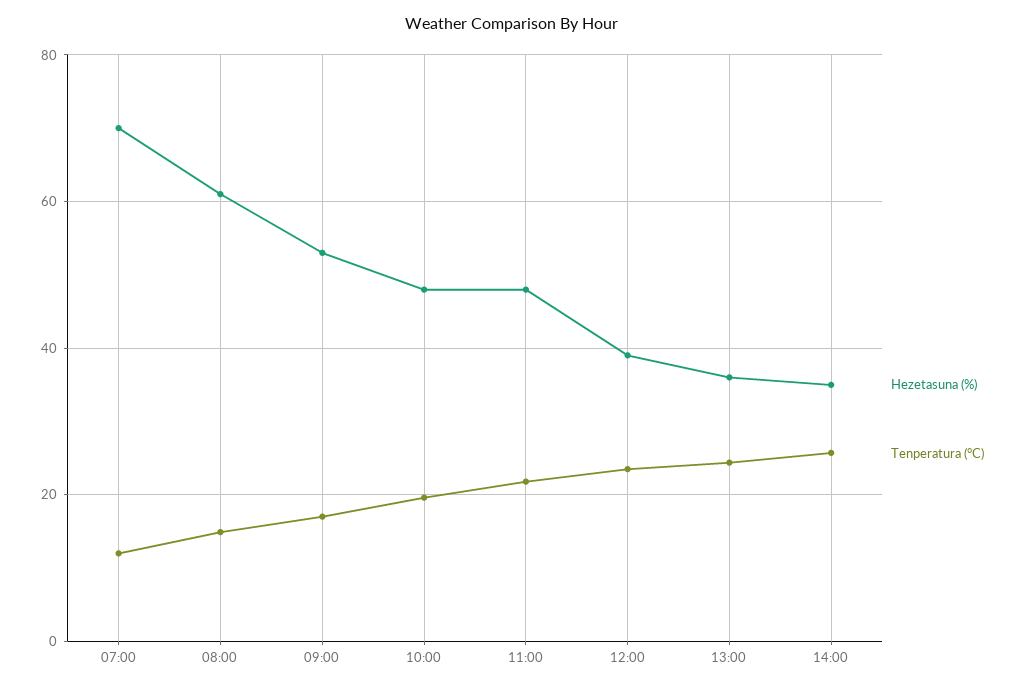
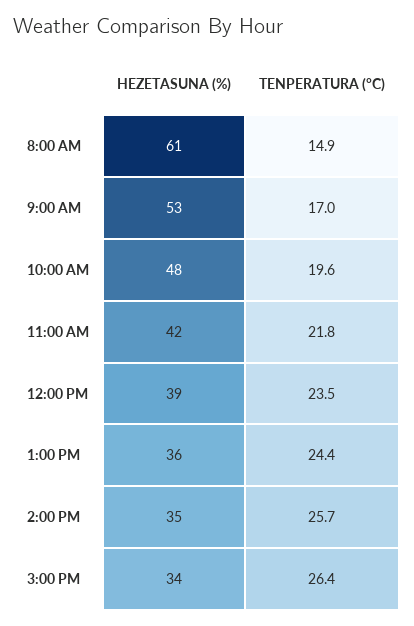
Hezetasuna (%), 07:00: 70 -> none
Tenperatura (°C), 07:00: 12 -> none
Hezetasuna (%), 11:00: 48 -> 42
Hezetasuna (%), 3:00 PM: none -> 34
Tenperatura (°C), 3:00 PM: none -> 26.4

